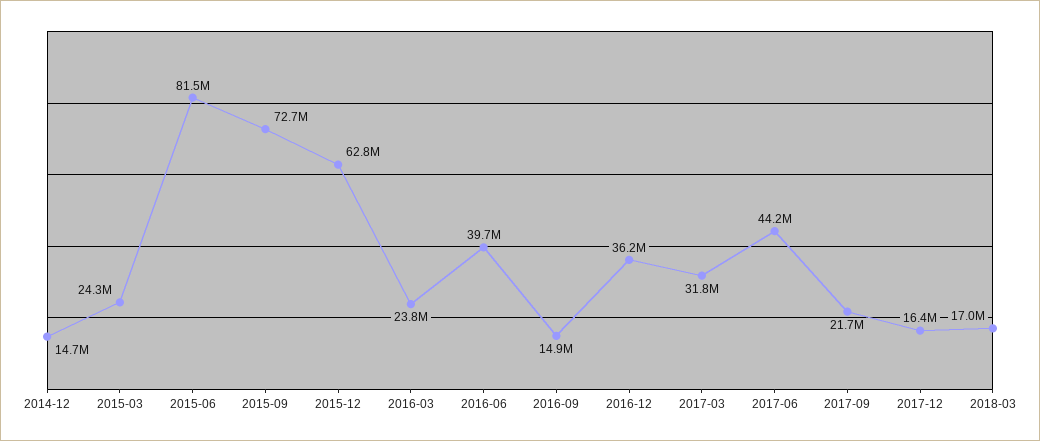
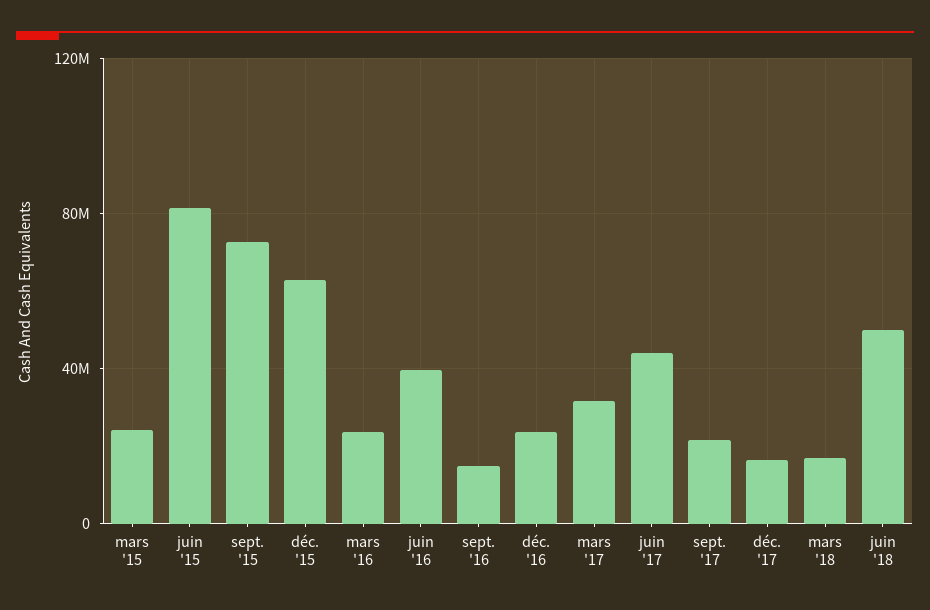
2014-12: 14700000 -> none
2016-12: 36200000 -> 25000000
juin '18: none -> 50000000

